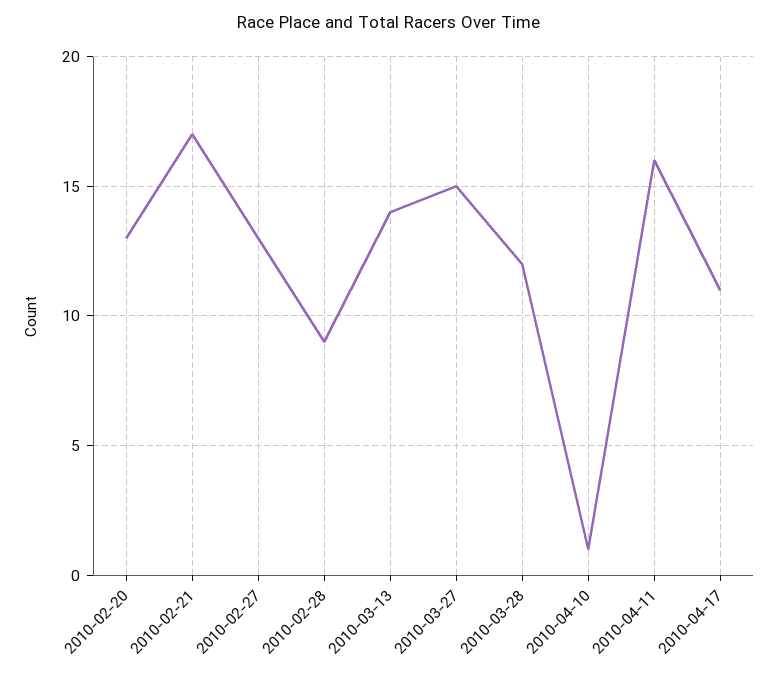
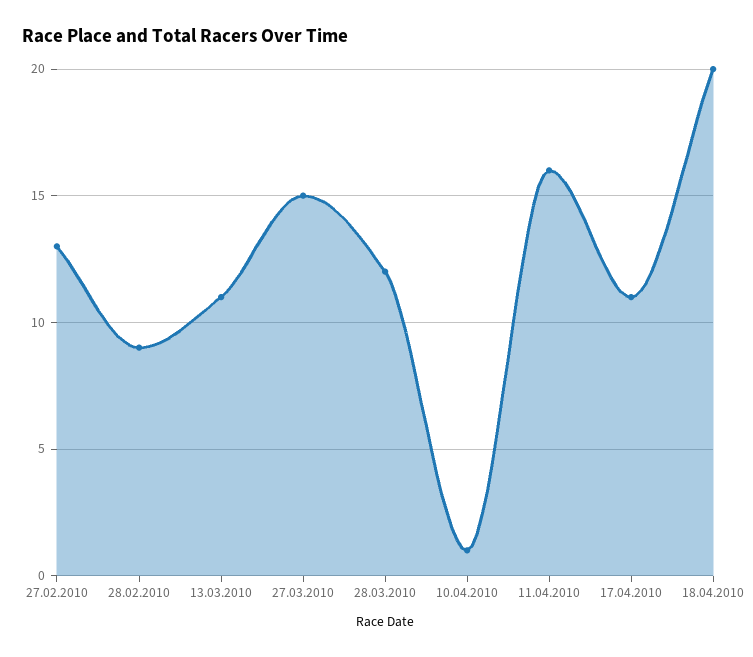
2010-02-20: 13 -> none
2010-02-21: 17 -> none
2010-03-13: 14 -> 11
18.04.2010: none -> 20

